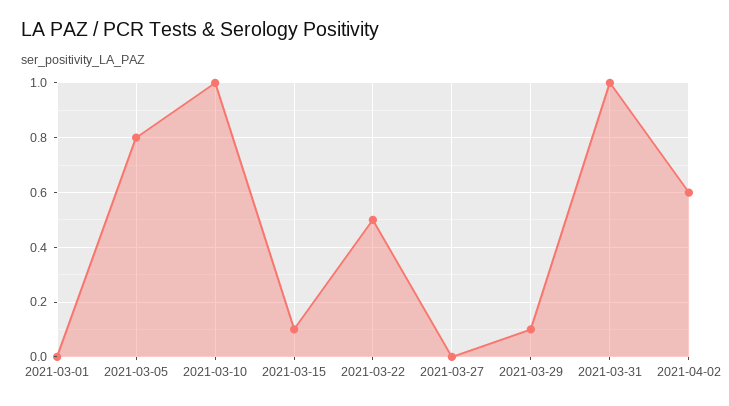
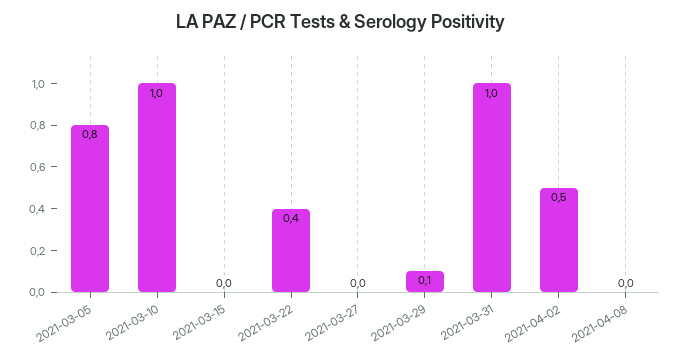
2021-03-01: 0 -> none
2021-03-15: 0.1 -> 0
2021-03-22: 0.5 -> 0.4
2021-04-02: 0.6 -> 0.5
2021-04-08: none -> 0

